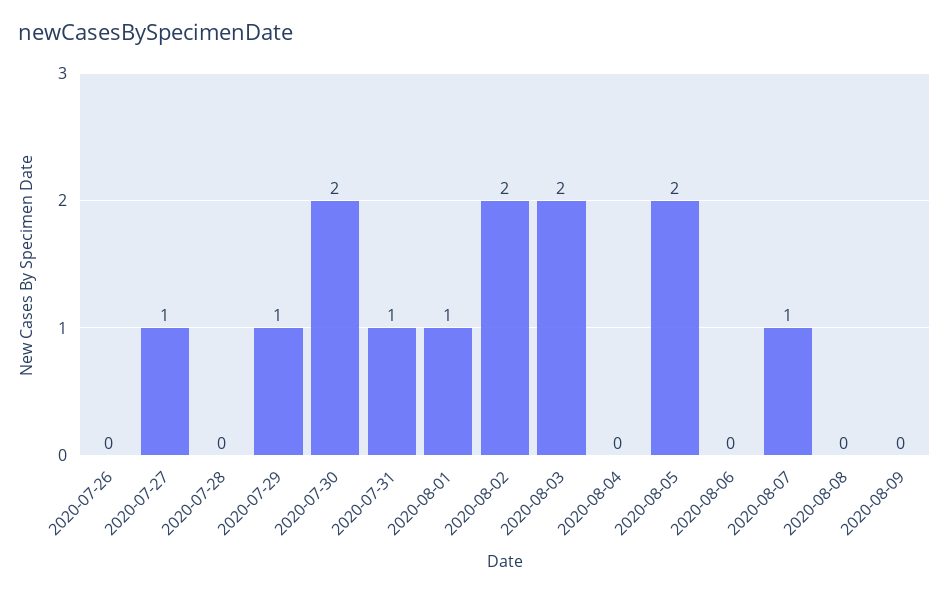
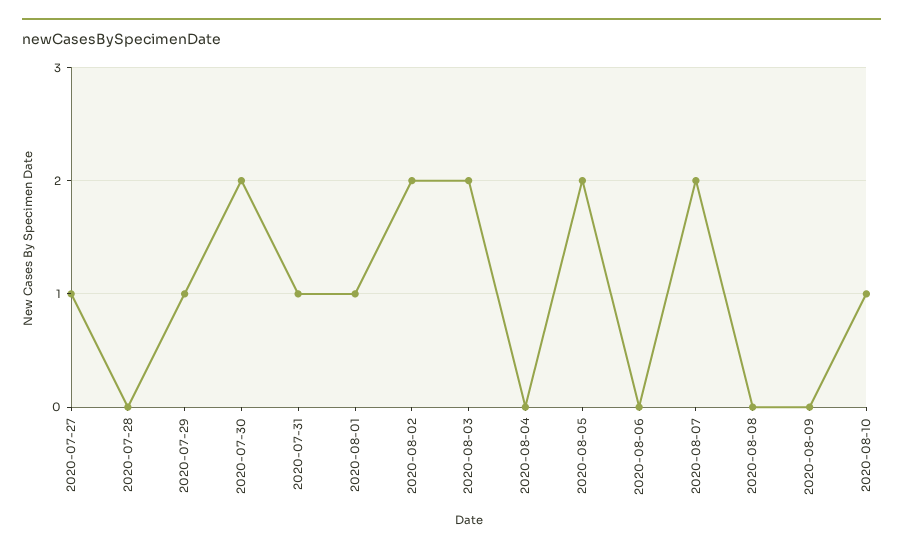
2020-07-26: 0 -> none
2020-08-07: 1 -> 2
2020-08-10: none -> 1

